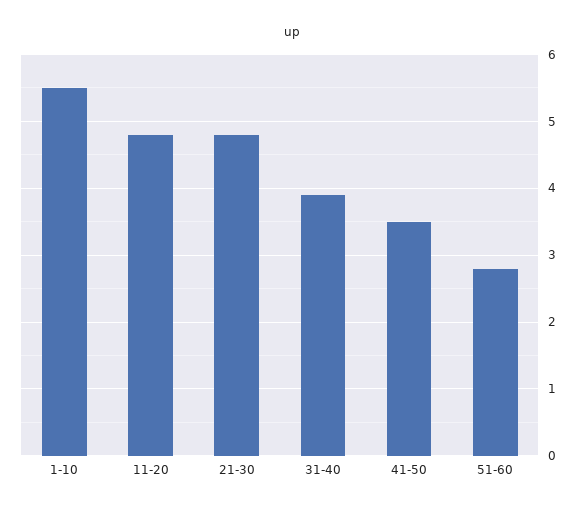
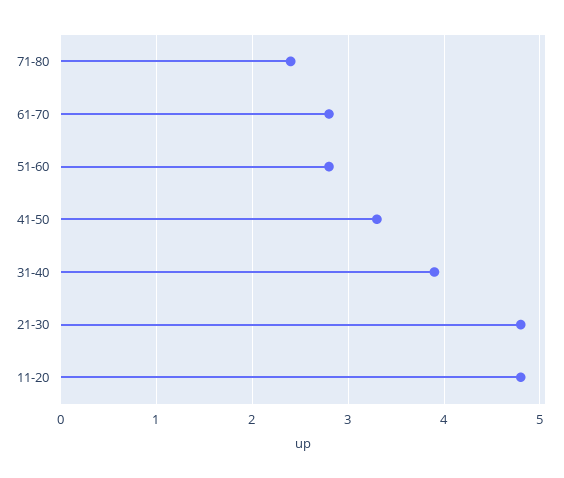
1-10: 5.5 -> none
41-50: 3.5 -> 3.3
71-80: none -> 2.4
61-70: none -> 2.8

